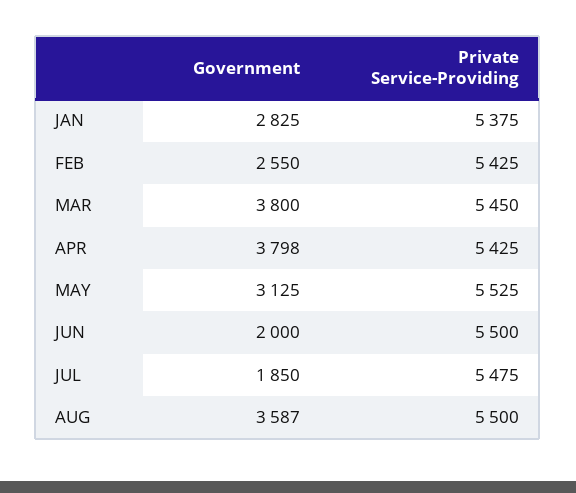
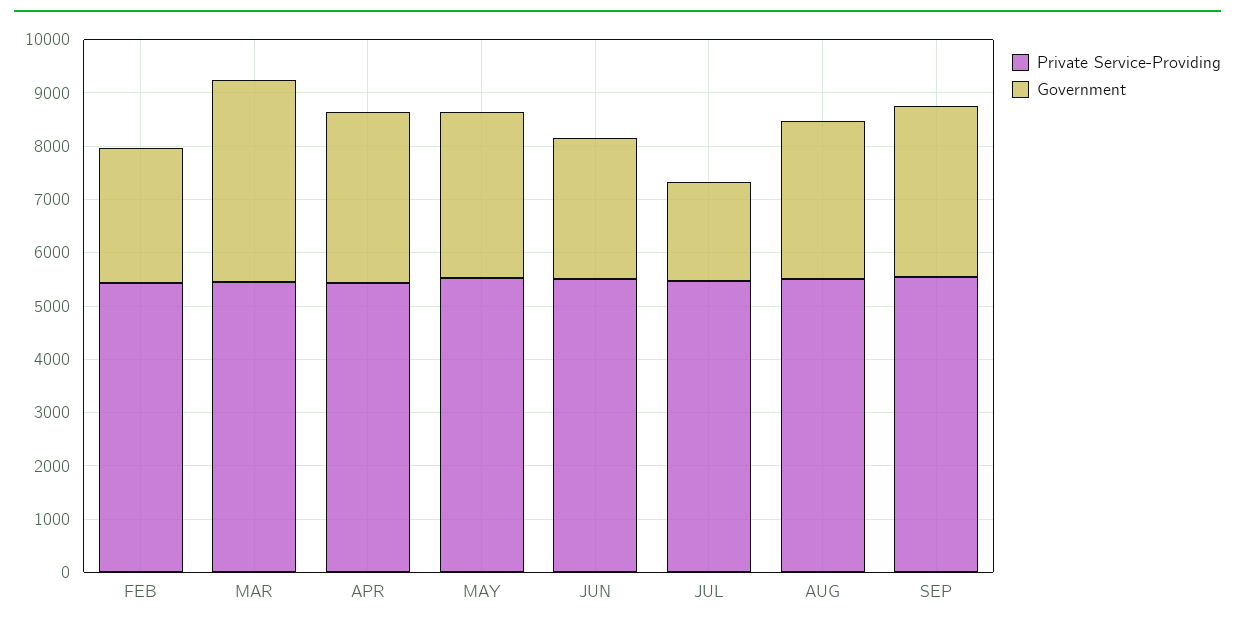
Government, JAN: 2825 -> none
Private Service-Providing, JAN: 5375 -> none
Government, APR: 3798 -> 3200
Government, JUN: 2000 -> 2600
Government, AUG: 3587 -> 3000
Private Service-Providing, SEP: none -> 5600
Government, SEP: none -> 3200

